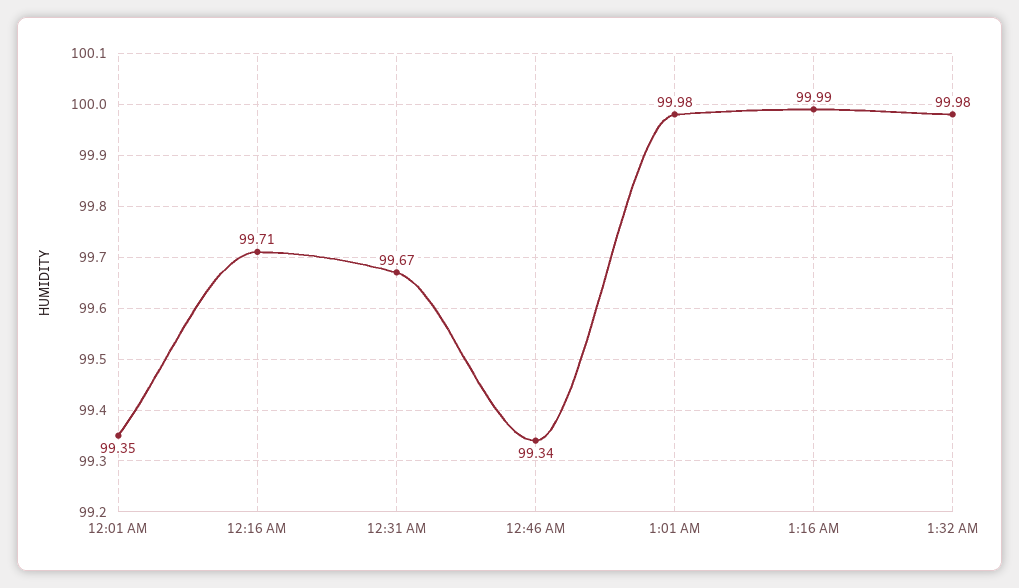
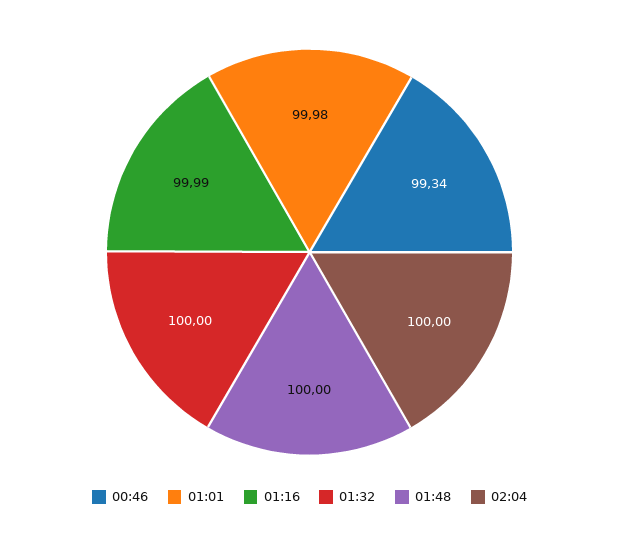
12:01 AM: 99.35 -> none
12:16 AM: 99.71 -> none
12:31 AM: 99.67 -> none
1:32 AM: 99.98 -> 100
01:48: none -> 100
02:04: none -> 100

